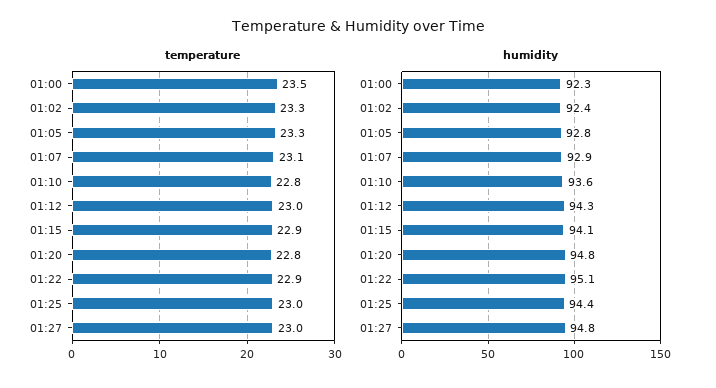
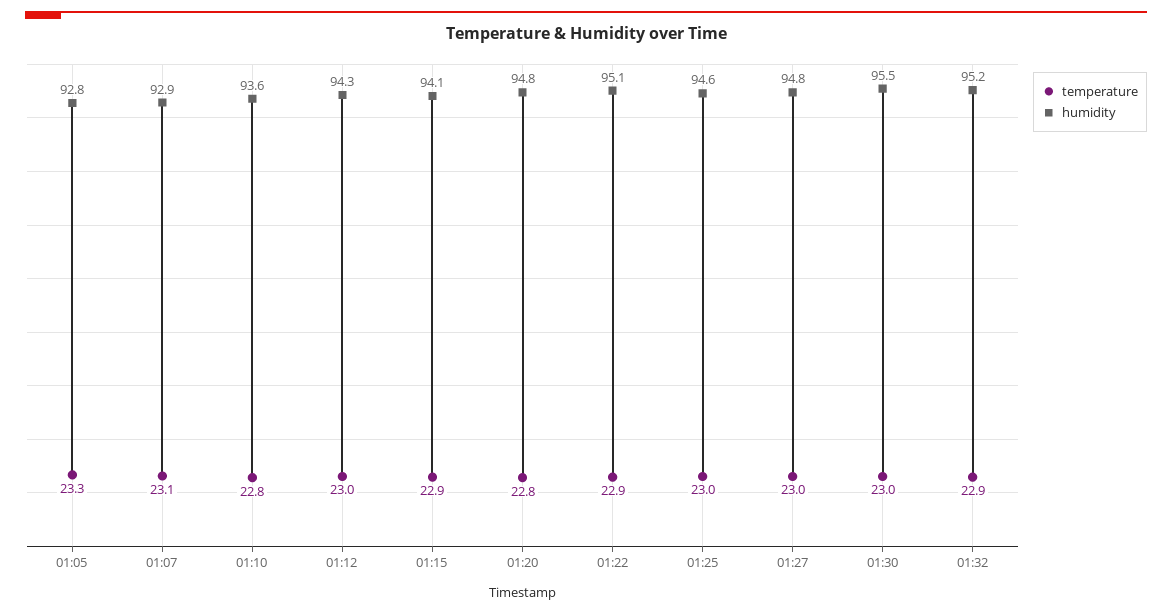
temperature, 01:00: 23.5 -> none
temperature, 01:02: 23.3 -> none
humidity, 01:00: 92.3 -> none
humidity, 01:02: 92.4 -> none
humidity, 01:25: 94.4 -> 94.6
temperature, 01:30: none -> 23
humidity, 01:30: none -> 95.5
temperature, 01:32: none -> 22.9
humidity, 01:32: none -> 95.2

